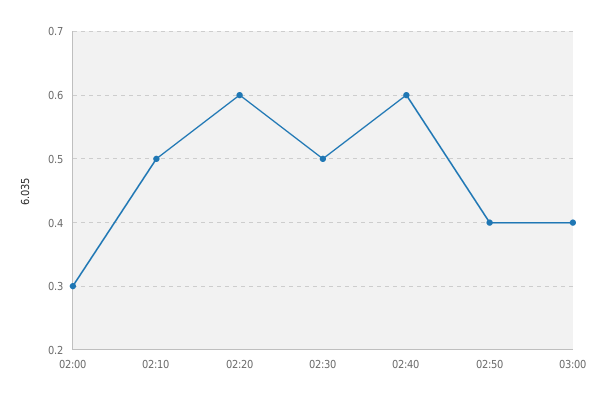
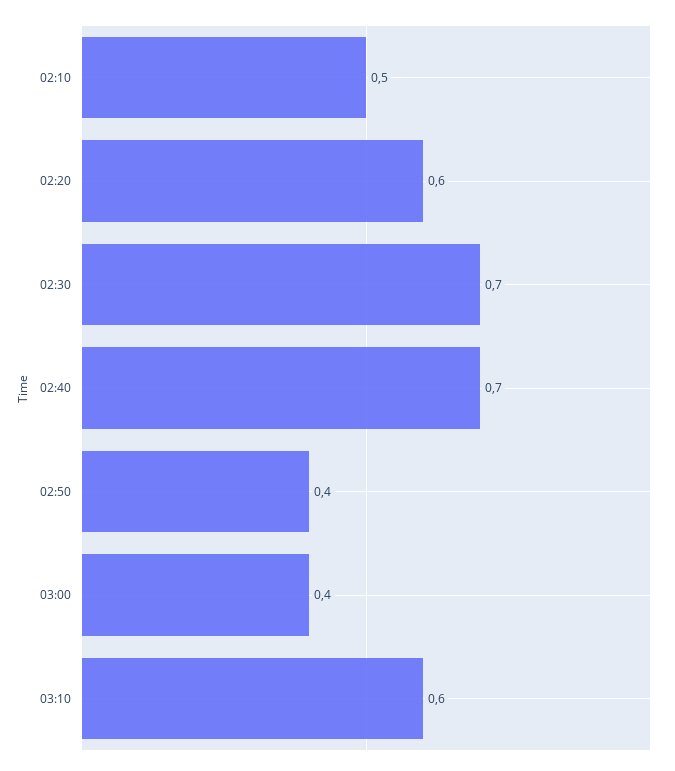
02:00: 0.3 -> none
02:30: 0.5 -> 0.7
02:40: 0.6 -> 0.7
03:10: none -> 0.6

